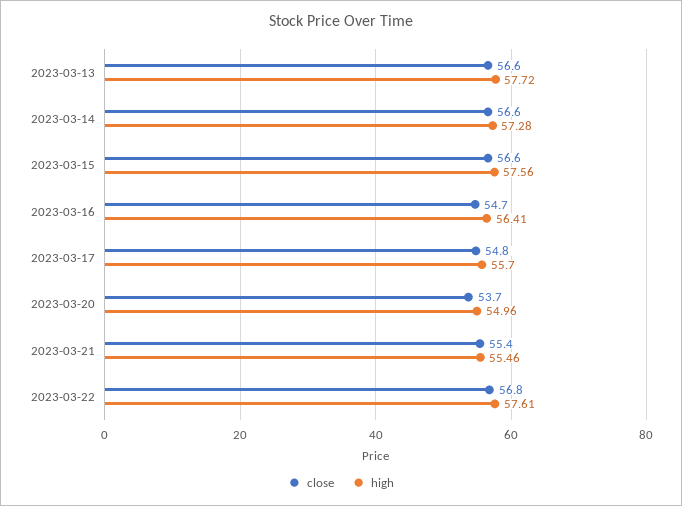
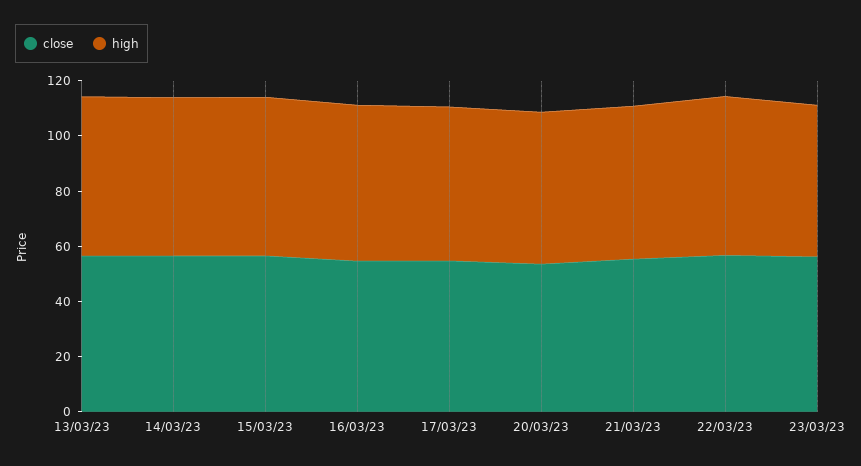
close, 23/03/23: none -> 55
high, 23/03/23: none -> 55

